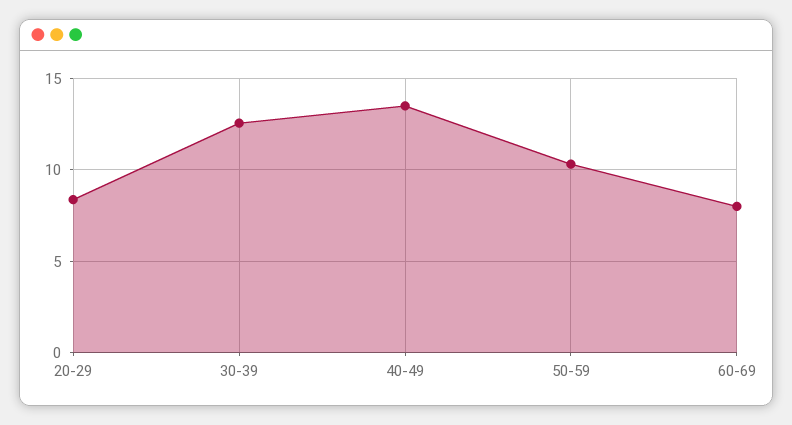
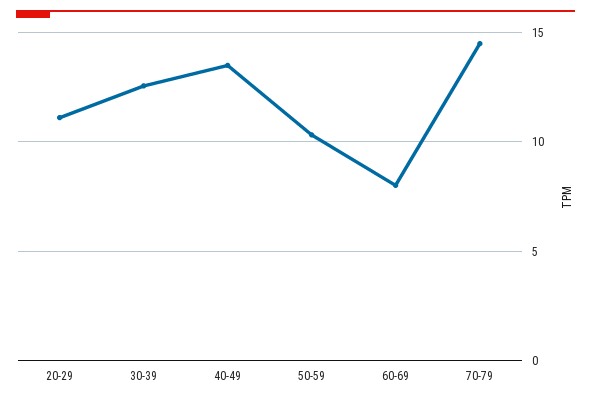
20-29: 8.5 -> 11
70-79: none -> 14.5

